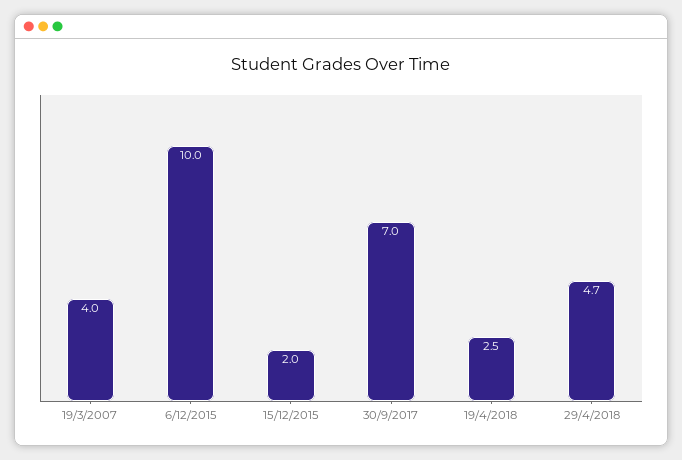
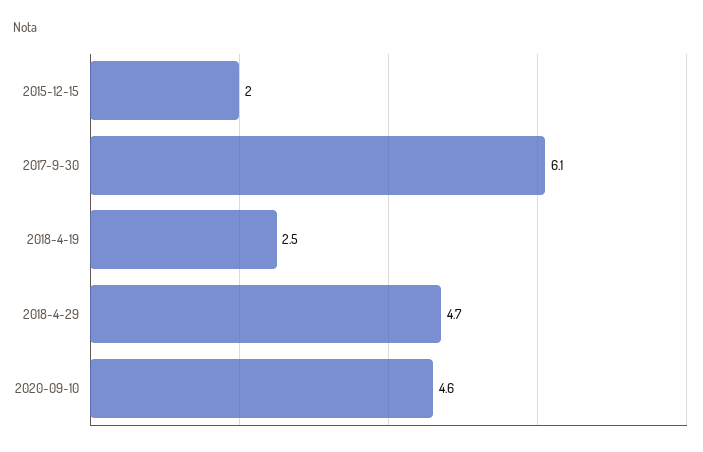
19/3/2007: 4 -> none
6/12/2015: 10 -> none
30/9/2017: 7 -> 6.1
2020-09-10: none -> 4.6

